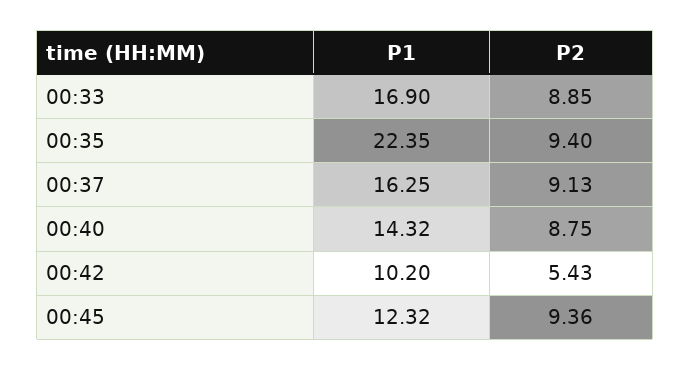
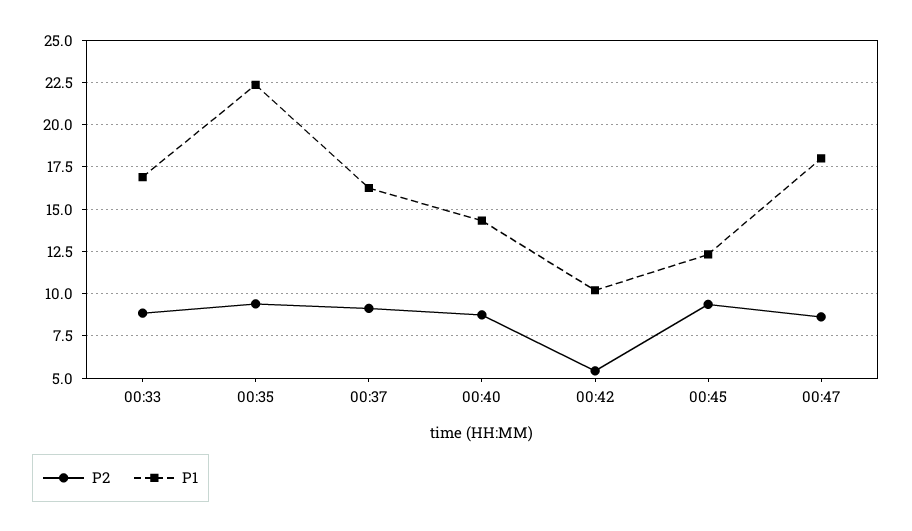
P2, 00:47: none -> 8.5
P1, 00:47: none -> 18

